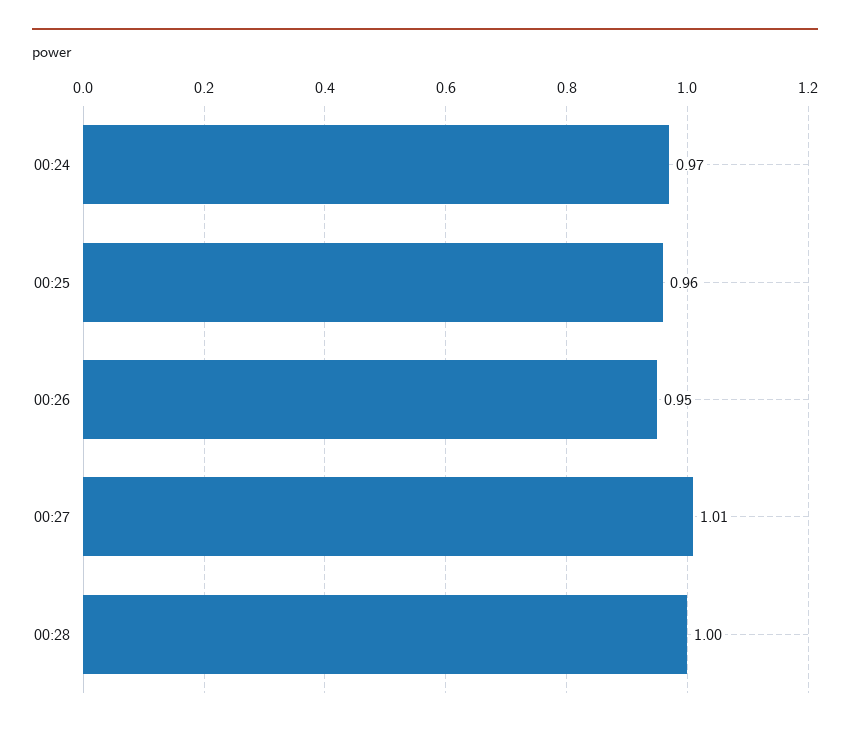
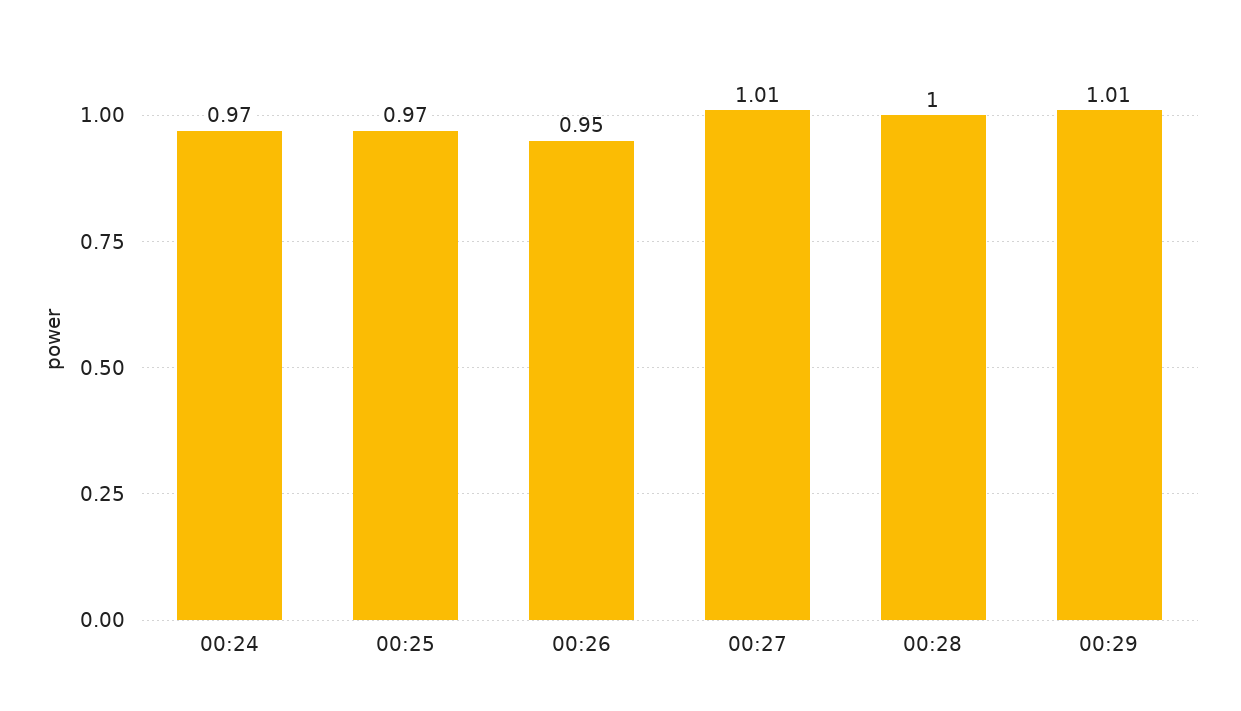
00:25: 0.96 -> 0.97
00:29: none -> 1.01

